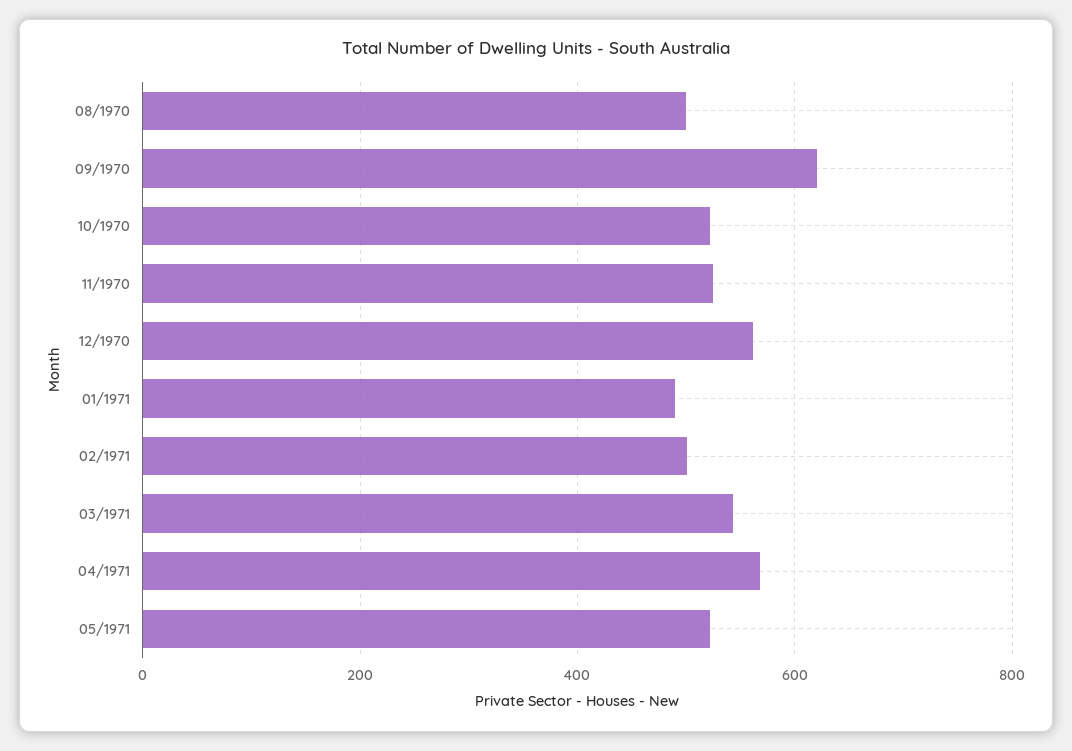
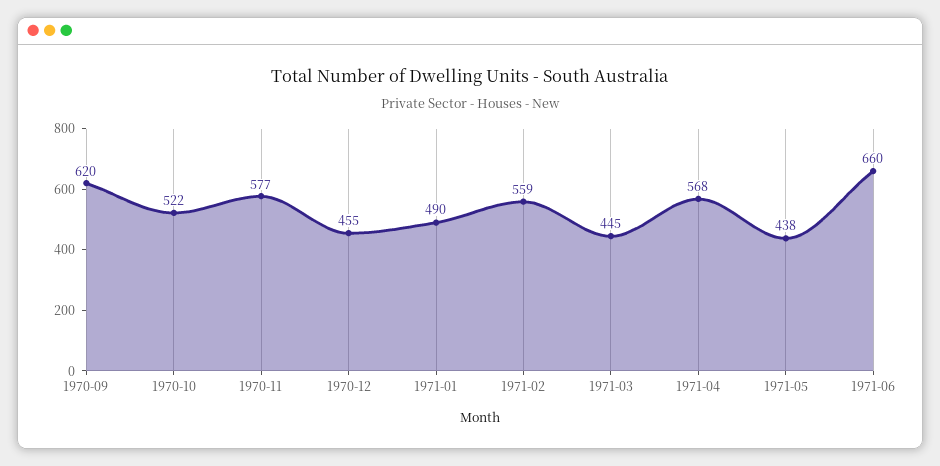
08/1970: 500 -> none
11/1970: 520 -> 577
12/1970: 560 -> 455
02/1971: 500 -> 559
03/1971: 540 -> 445
05/1971: 520 -> 438
1971-06: none -> 660

